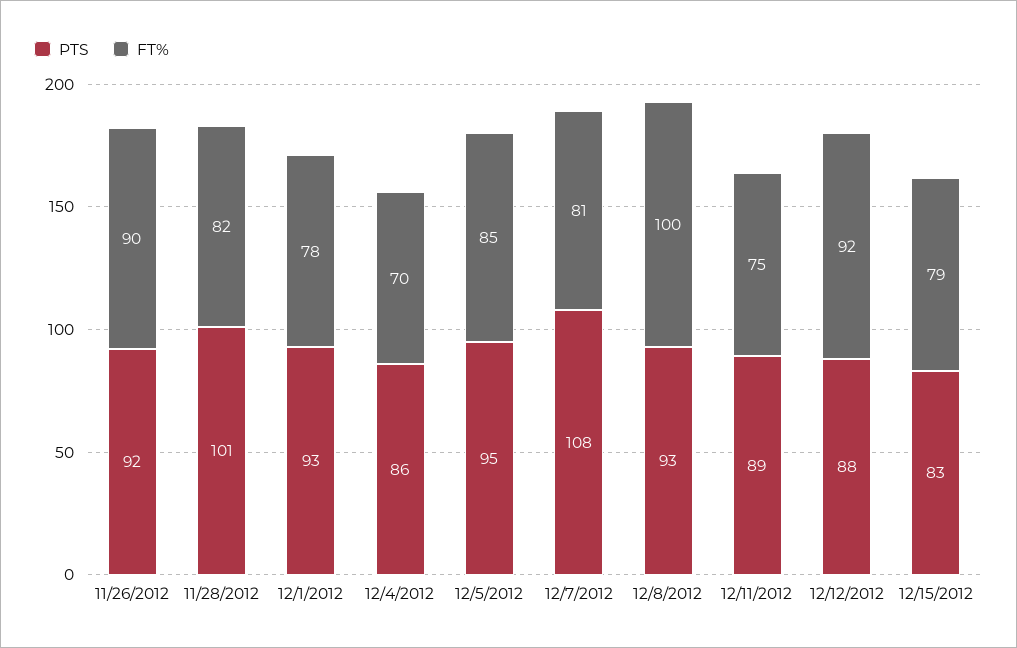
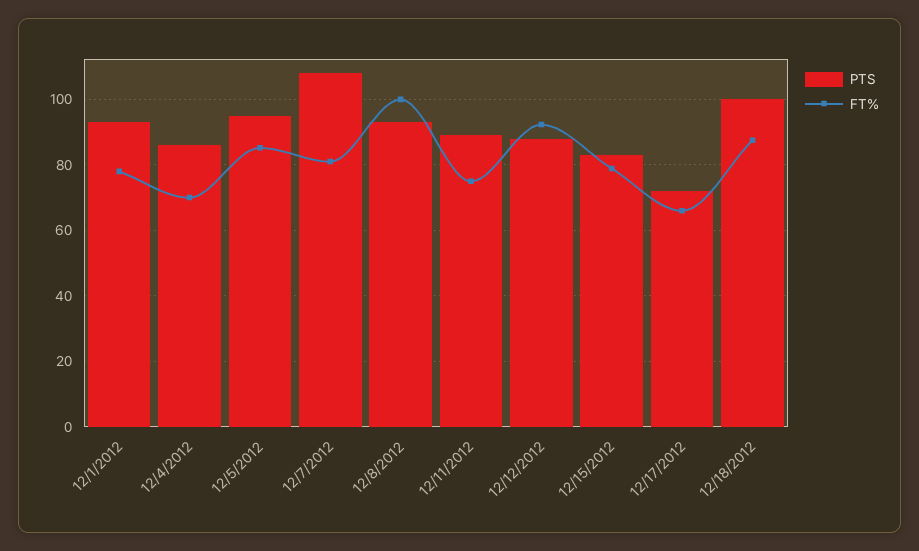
PTS, 11/26/2012: 92 -> none
FT%, 11/26/2012: 90 -> none
PTS, 11/28/2012: 101 -> none
FT%, 11/28/2012: 82 -> none
PTS, 12/17/2012: none -> 72
FT%, 12/17/2012: none -> 66
PTS, 12/18/2012: none -> 100
FT%, 12/18/2012: none -> 88

